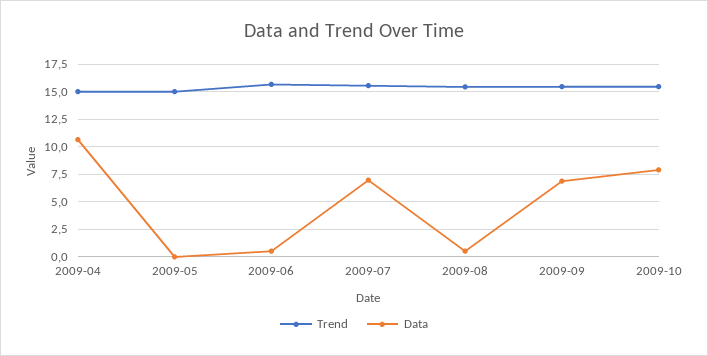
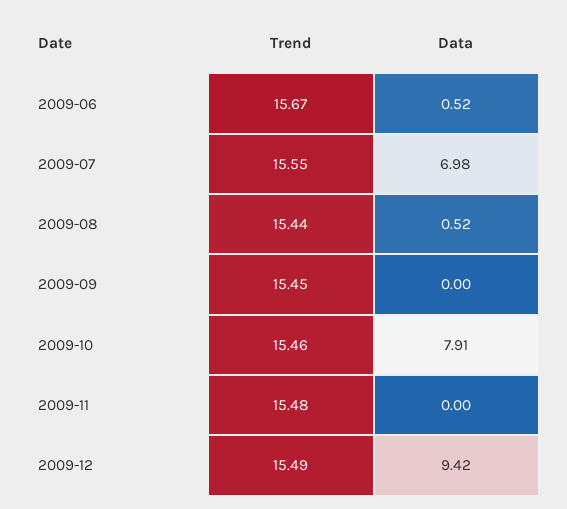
Trend, 2009-04: 15 -> none
Data, 2009-04: 10 -> none
Trend, 2009-05: 15 -> none
Data, 2009-05: 0 -> none
Data, 2009-09: 7.5 -> 0
Trend, 2009-11: none -> 15.48
Data, 2009-11: none -> 0
Trend, 2009-12: none -> 15.49
Data, 2009-12: none -> 9.42

